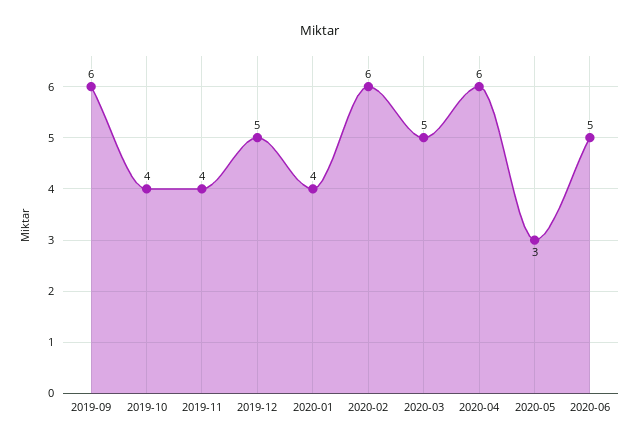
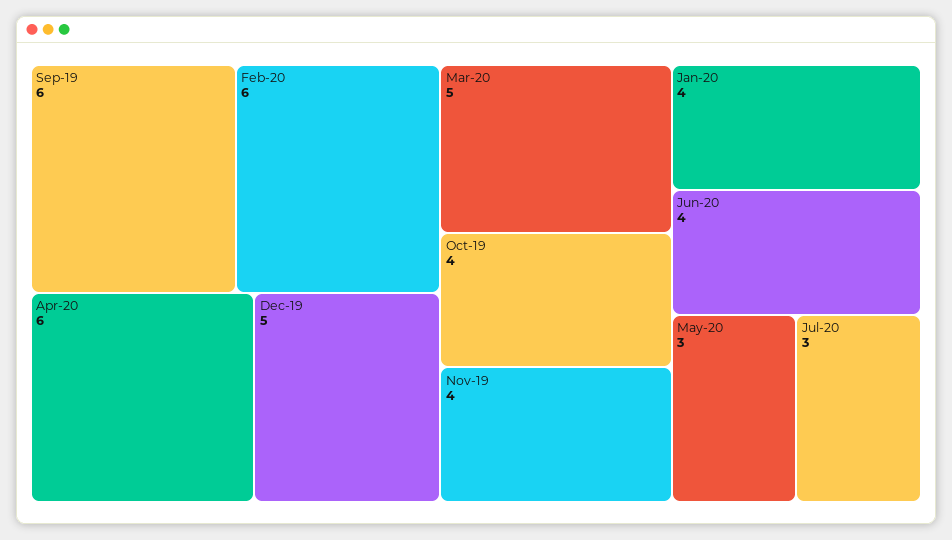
2020-06: 5 -> 4
Jul-20: none -> 3

